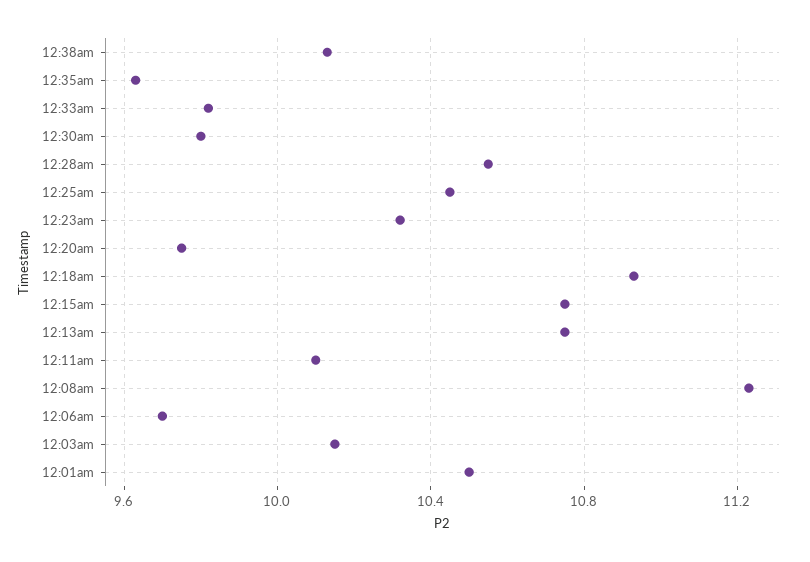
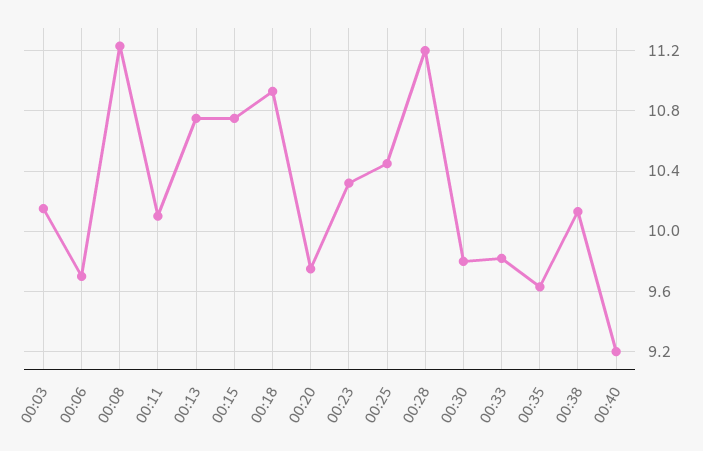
12:28am: 10.55 -> 11.2
12:01am: 10.5 -> none
00:40: none -> 9.2

